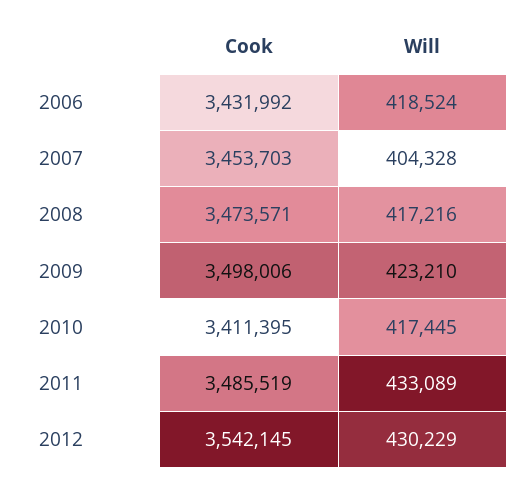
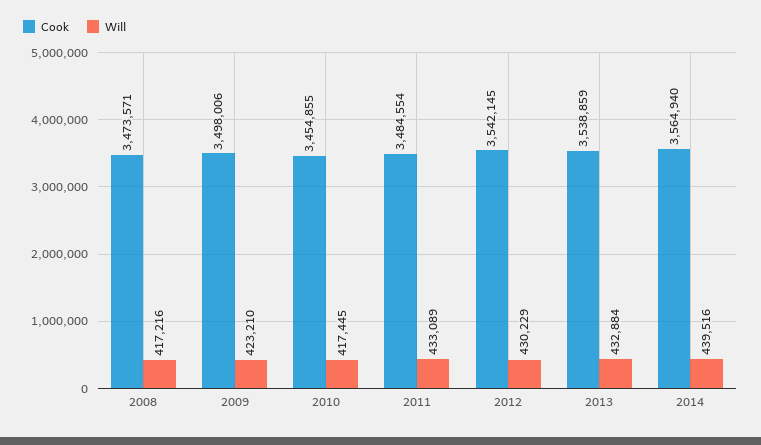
Cook, 2006: 3431992 -> none
Will, 2006: 418524 -> none
Cook, 2007: 3453703 -> none
Will, 2007: 404328 -> none
Cook, 2010: 3411395 -> 3454855
Cook, 2011: 3485519 -> 3484554
Cook, 2013: none -> 3538859
Will, 2013: none -> 432884
Cook, 2014: none -> 3564940
Will, 2014: none -> 439516

